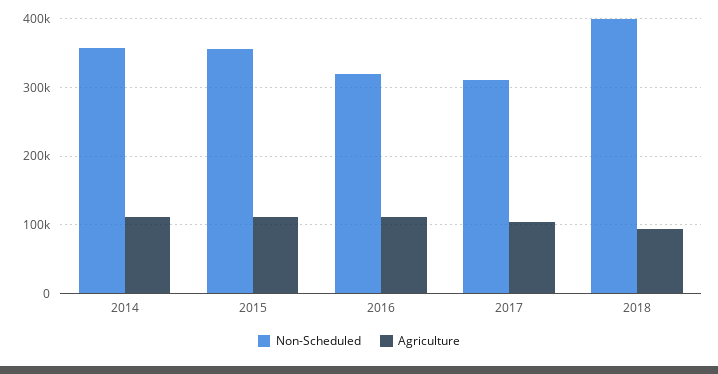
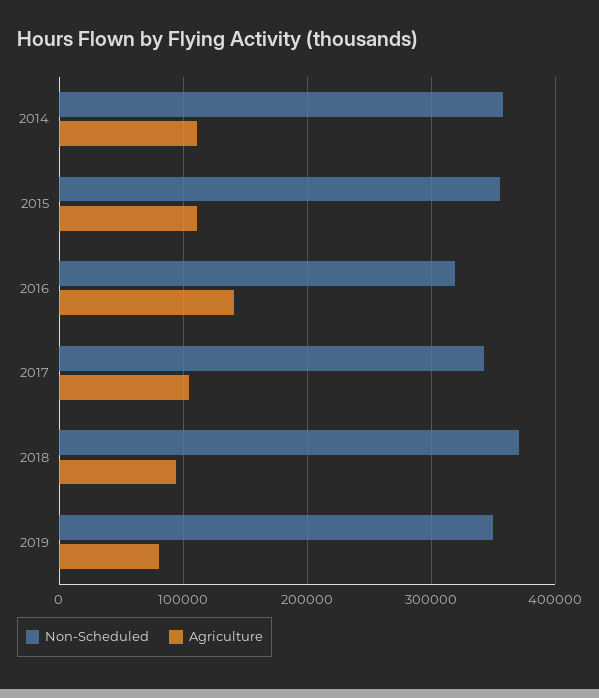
Agriculture, 2016: 110000 -> 140000
Non-Scheduled, 2017: 310000 -> 340000
Non-Scheduled, 2018: 400000 -> 370000
Non-Scheduled, 2019: none -> 350000
Agriculture, 2019: none -> 80000

